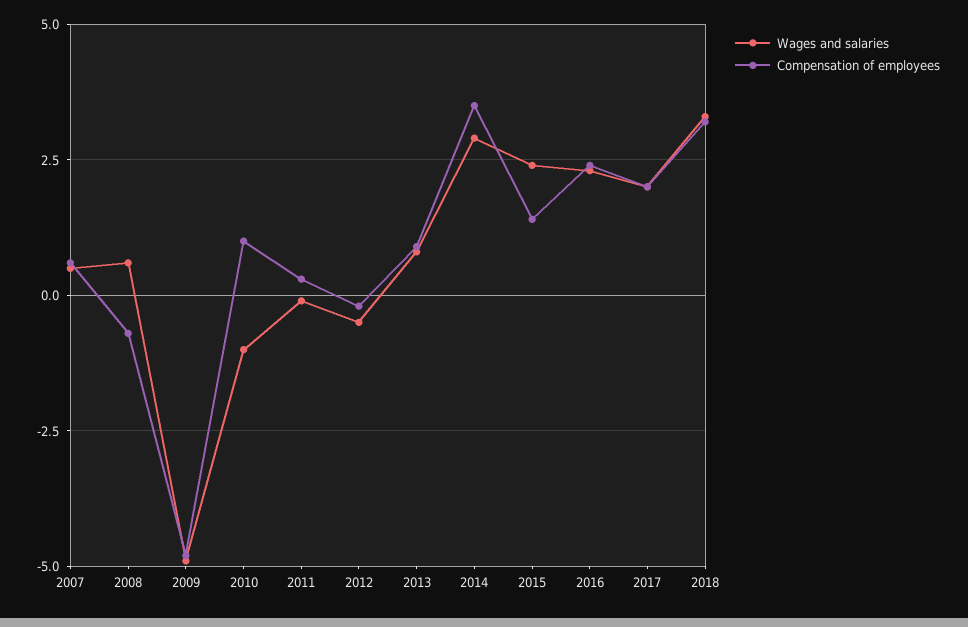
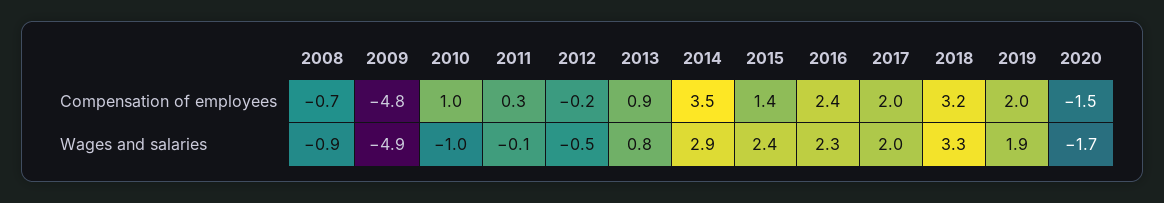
Wages and salaries, 2007: 0.5 -> none
Compensation of employees, 2007: 0.5 -> none
Wages and salaries, 2008: 0.5 -> -0.9
Compensation of employees, 2019: none -> 2
Compensation of employees, 2020: none -> -1.5
Wages and salaries, 2019: none -> 1.9
Wages and salaries, 2020: none -> -1.7

